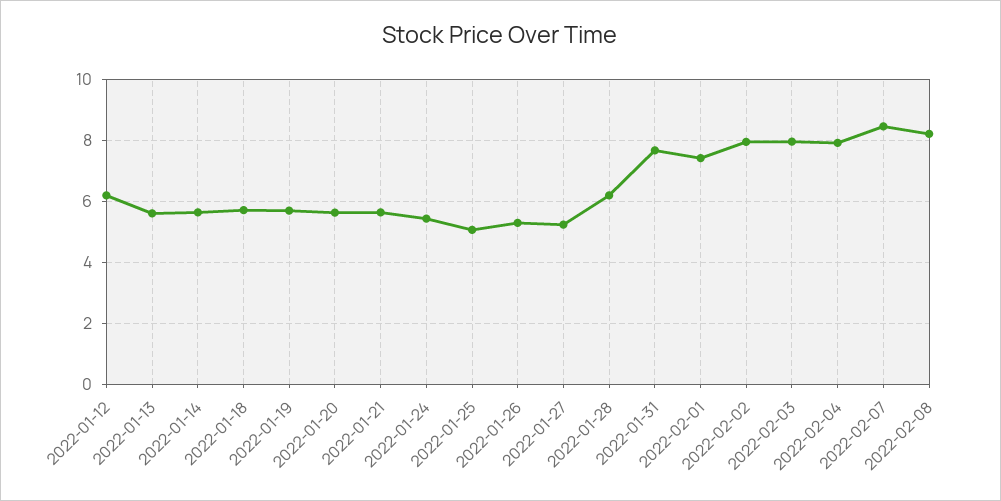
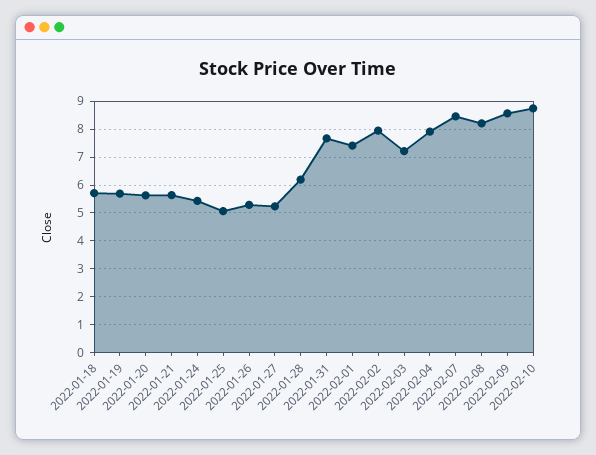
2022-01-12: 6.2 -> none
2022-01-13: 5.6 -> none
2022-01-14: 5.6 -> none
2022-02-03: 8 -> 7.25
2022-02-09: none -> 8.5
2022-02-10: none -> 8.75

